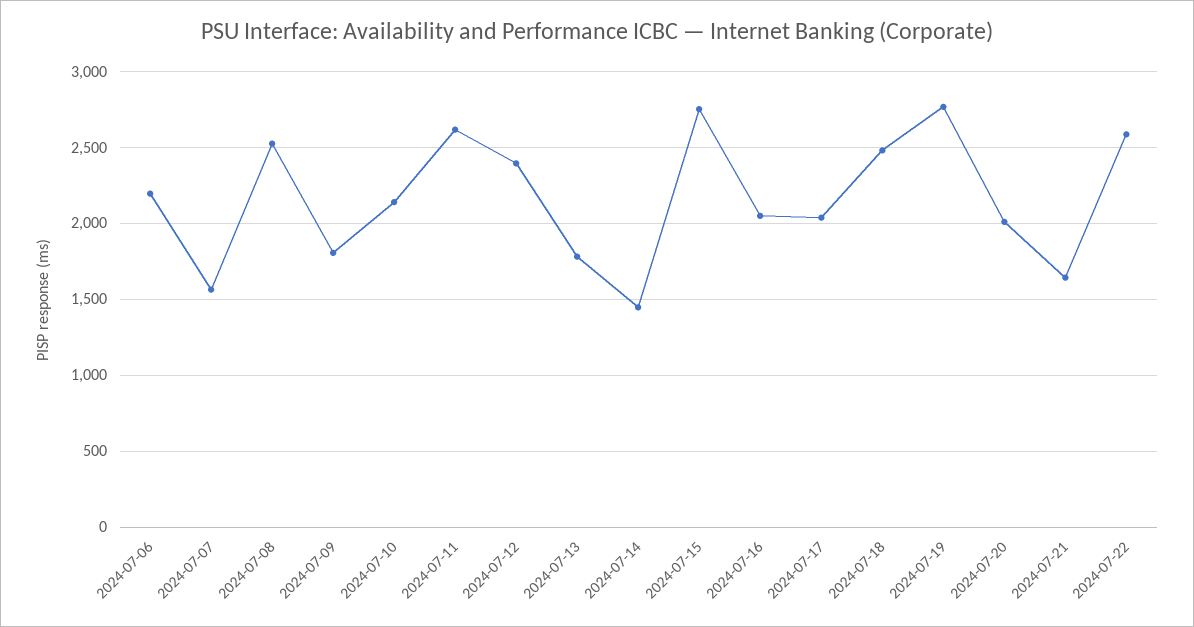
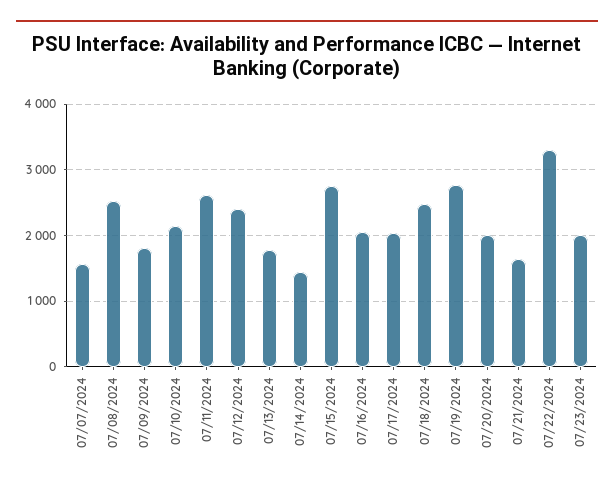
2024-07-06: 2200 -> none
2024-07-22: 2600 -> 3300
07/23/2024: none -> 2000

